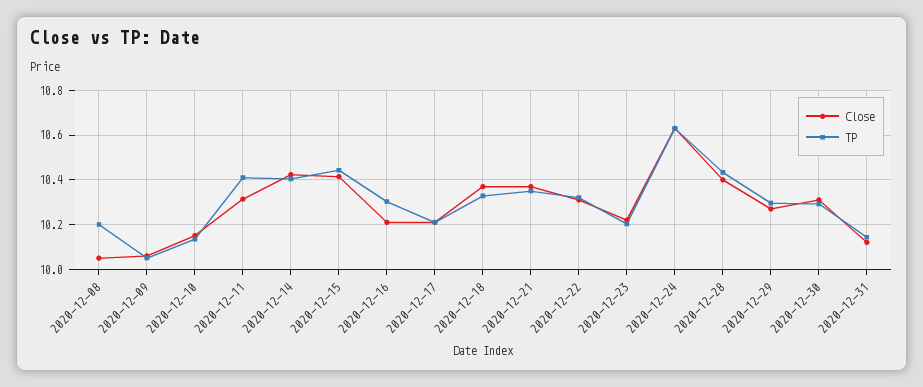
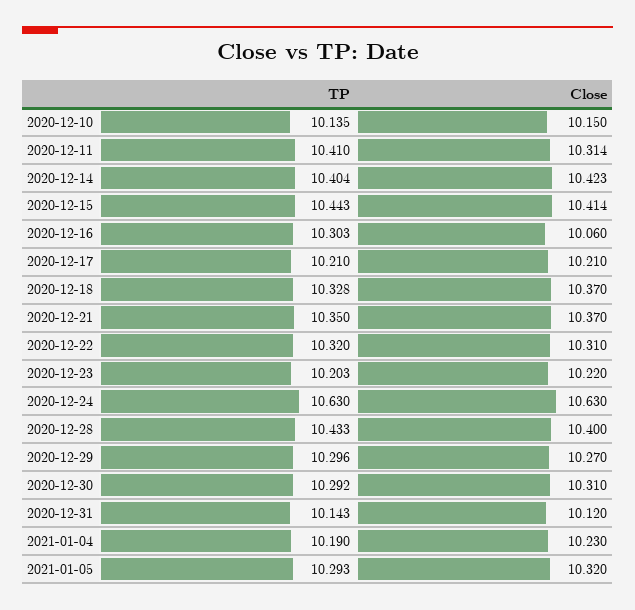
Close, 2020-12-08: 10.05 -> none
TP, 2020-12-08: 10.2 -> none
Close, 2020-12-09: 10.05 -> none
TP, 2020-12-09: 10.05 -> none
Close, 2020-12-16: 10.2 -> 10.06
TP, 2021-01-04: none -> 10.19
Close, 2021-01-04: none -> 10.23
TP, 2021-01-05: none -> 10.293
Close, 2021-01-05: none -> 10.32

